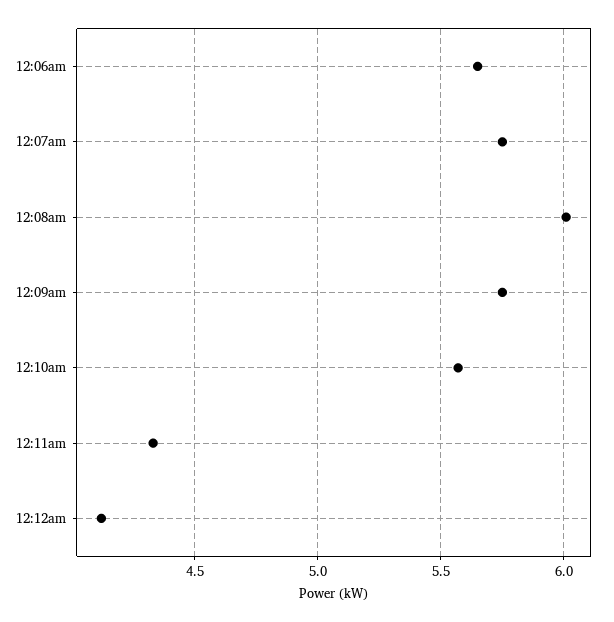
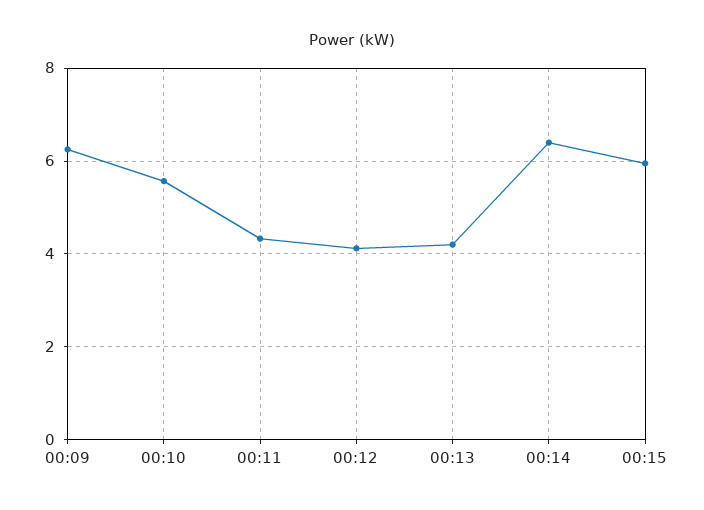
12:06am: 5.65 -> none
12:07am: 5.75 -> none
12:08am: 6 -> none
12:09am: 5.75 -> 6.2
00:13: none -> 4.2
00:14: none -> 6.4
00:15: none -> 6

